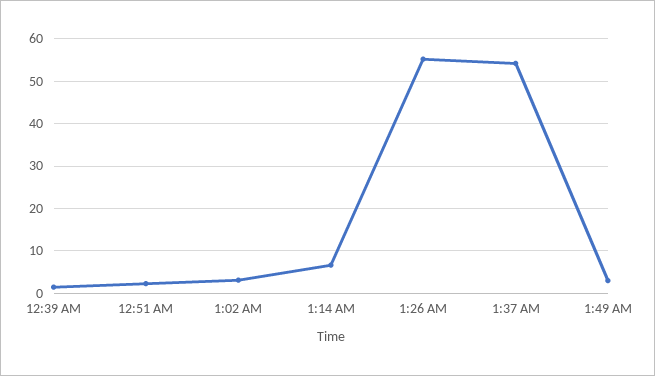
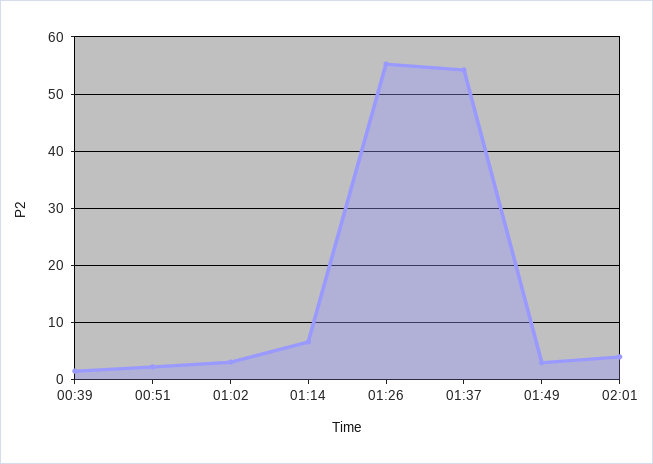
02:01: none -> 4

